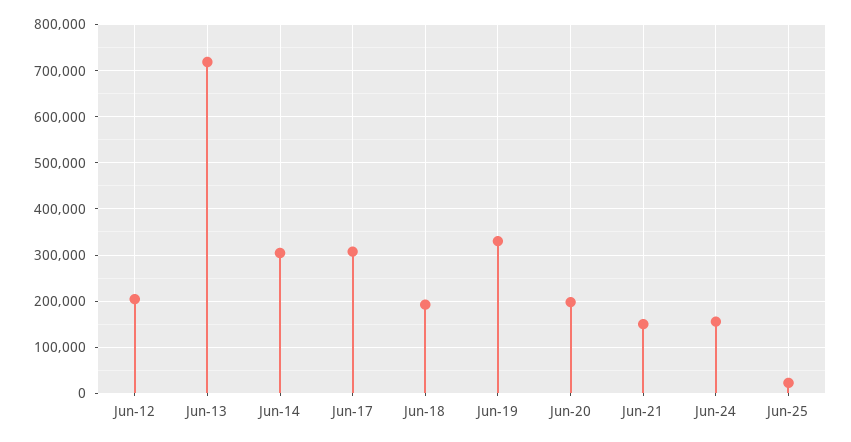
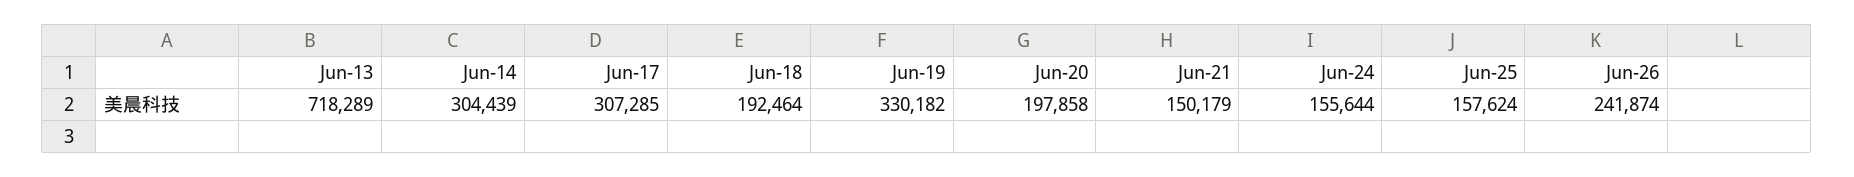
Jun-12: 200000 -> none
Jun-25: 20000 -> 157624
Jun-26: none -> 241874

